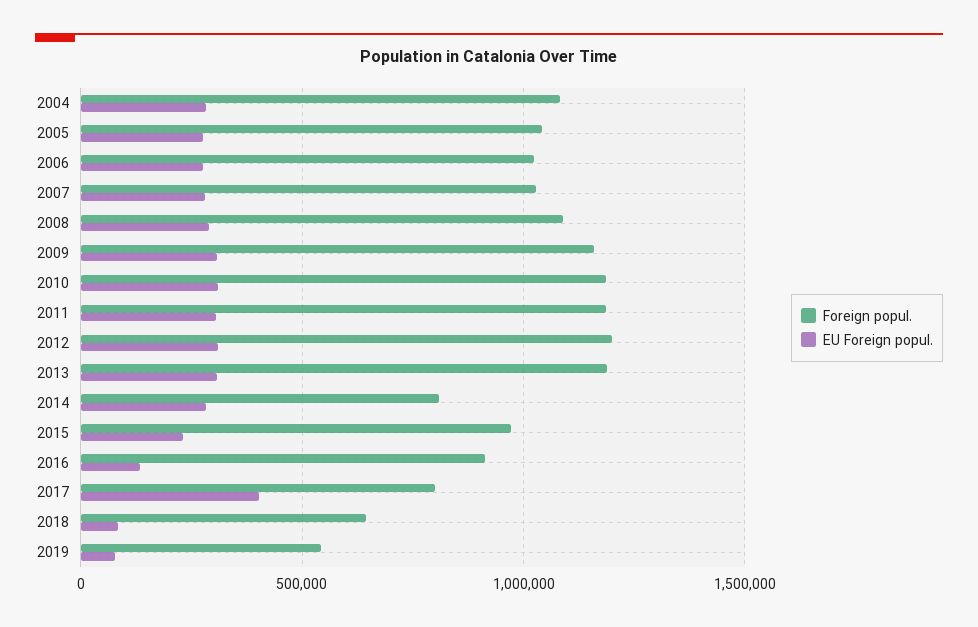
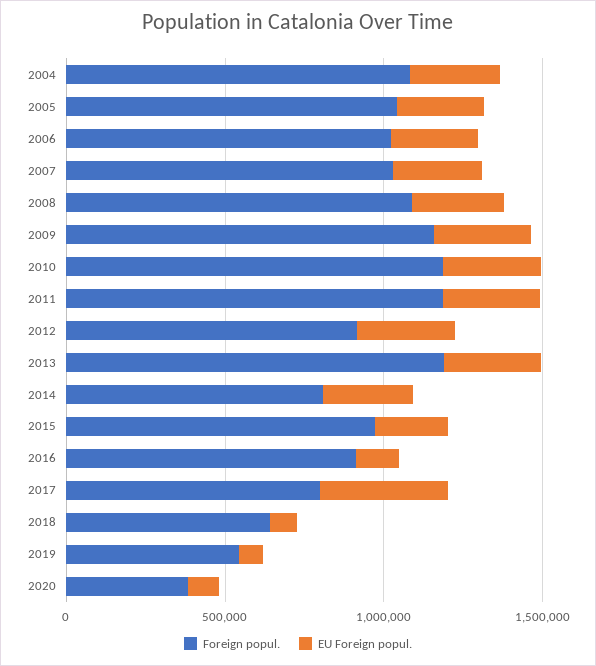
Foreign popul., 2012: 1200000 -> 900000
Foreign popul., 2020: none -> 400000
EU Foreign popul., 2020: none -> 100000

